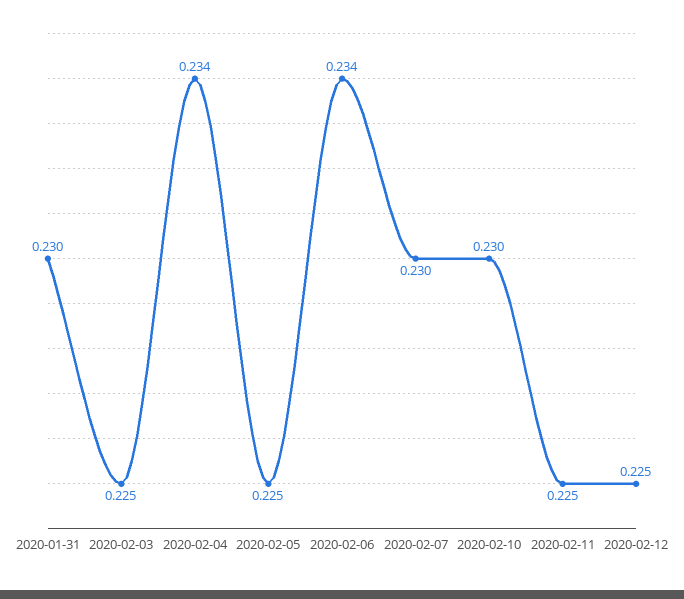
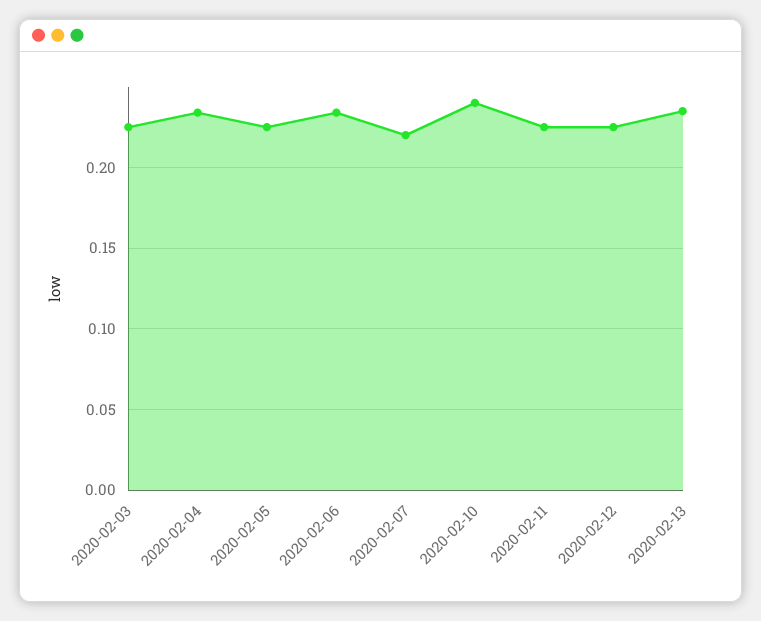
2020-01-31: 0.23 -> none
2020-02-07: 0.23 -> 0.22
2020-02-10: 0.23 -> 0.24
2020-02-13: none -> 0.235

